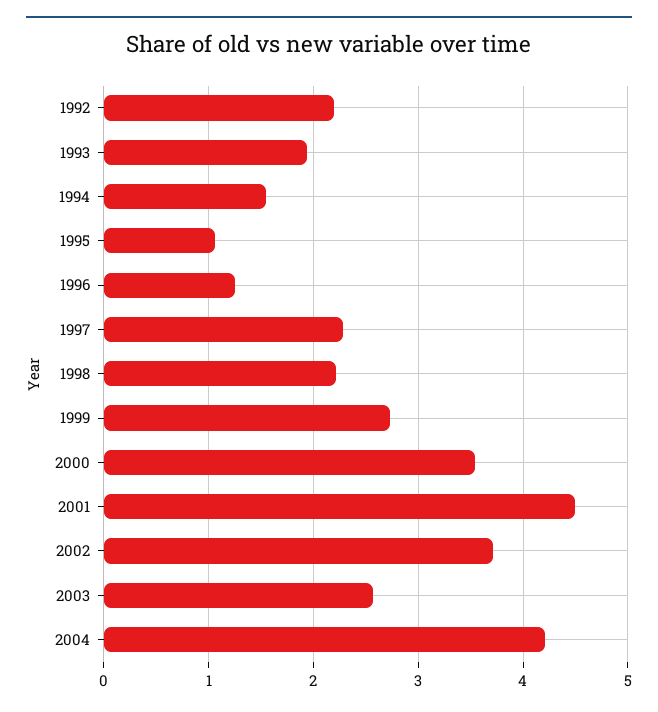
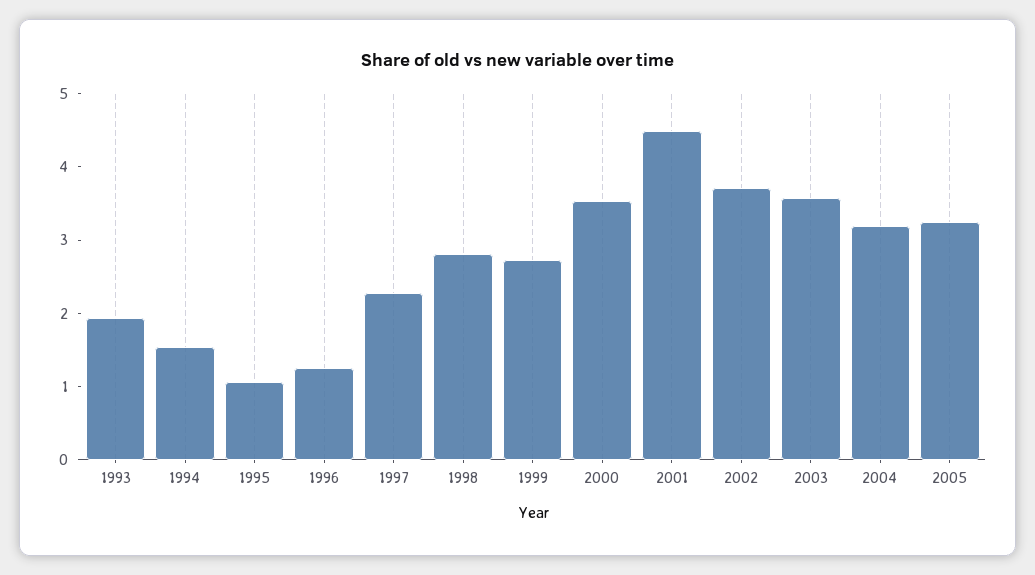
1992: 2.2 -> none
1998: 2.2 -> 2.8
2003: 2.6 -> 3.6
2004: 4.2 -> 3.2
2005: none -> 3.2

